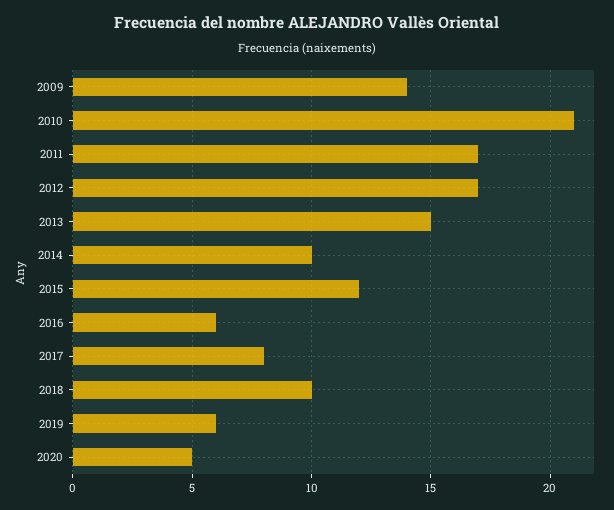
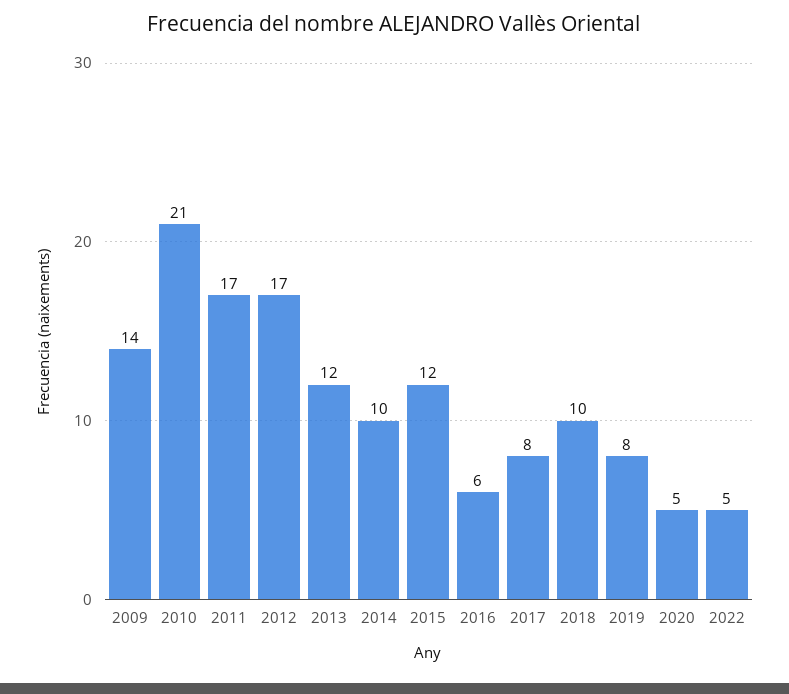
2013: 15 -> 12
2019: 6 -> 8
2022: none -> 5

